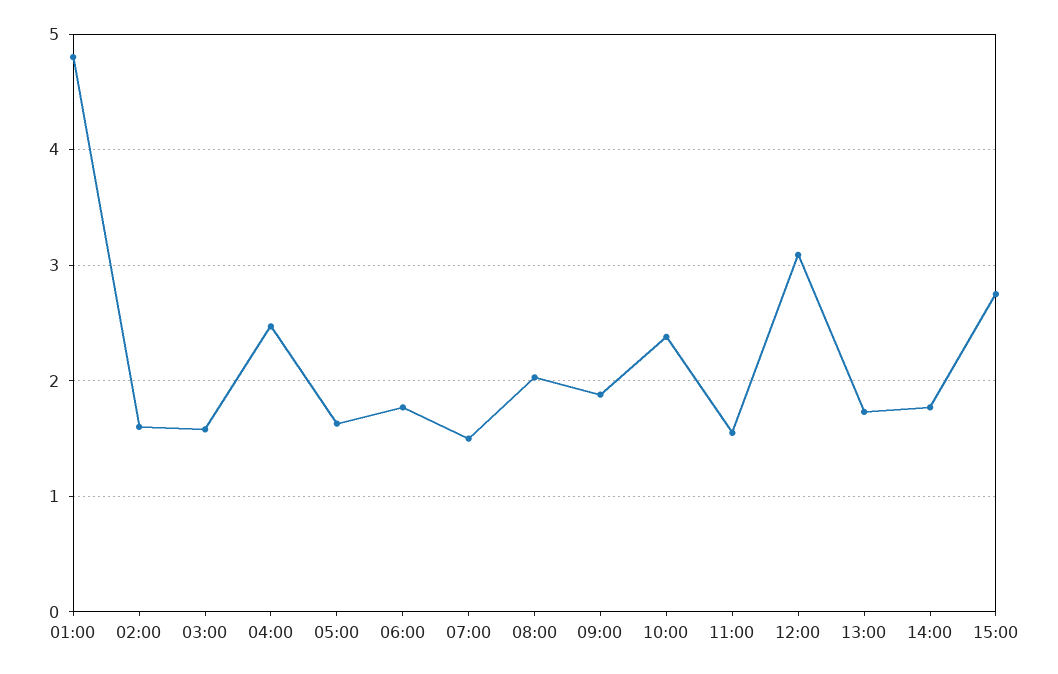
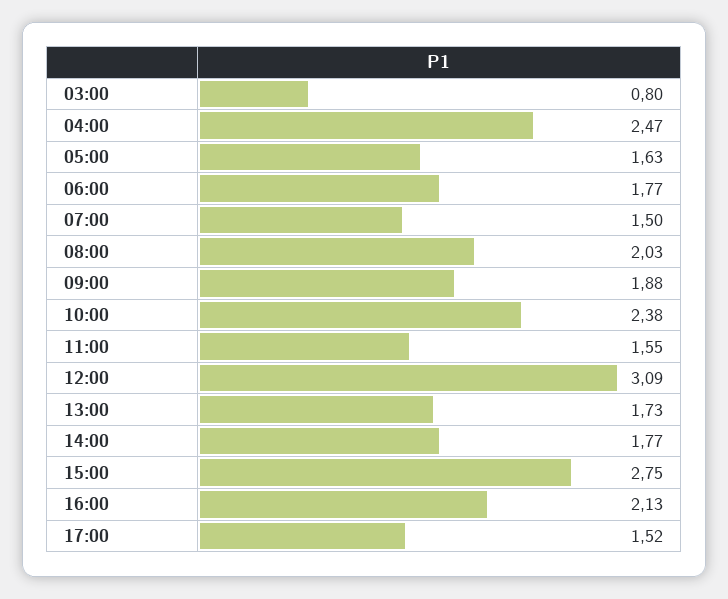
01:00: 4.8 -> none
02:00: 1.6 -> none
03:00: 1.6 -> 0.8
16:00: none -> 2.13
17:00: none -> 1.52

